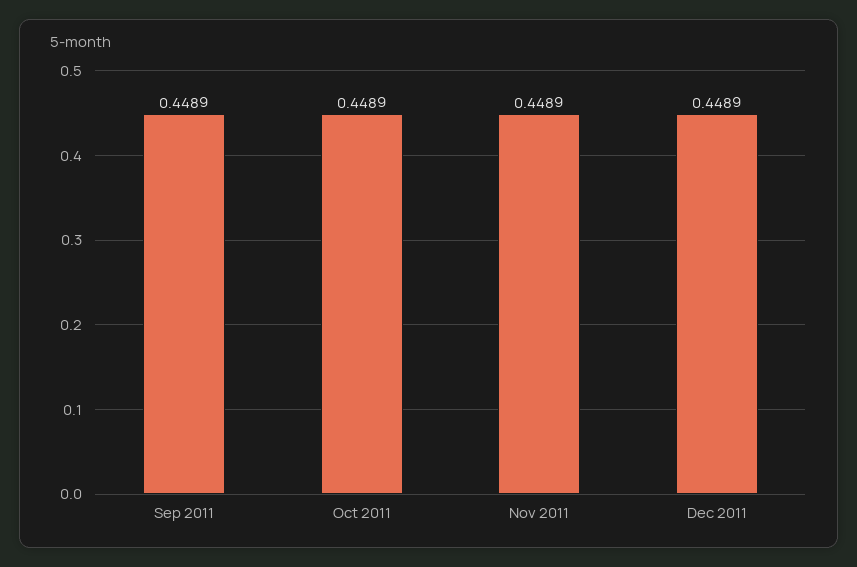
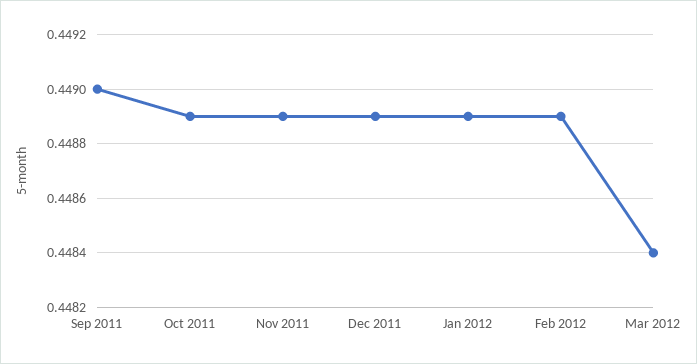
Sep 2011: 0.4489 -> 0.449
Jan 2012: none -> 0.4489
Feb 2012: none -> 0.4489
Mar 2012: none -> 0.4484

